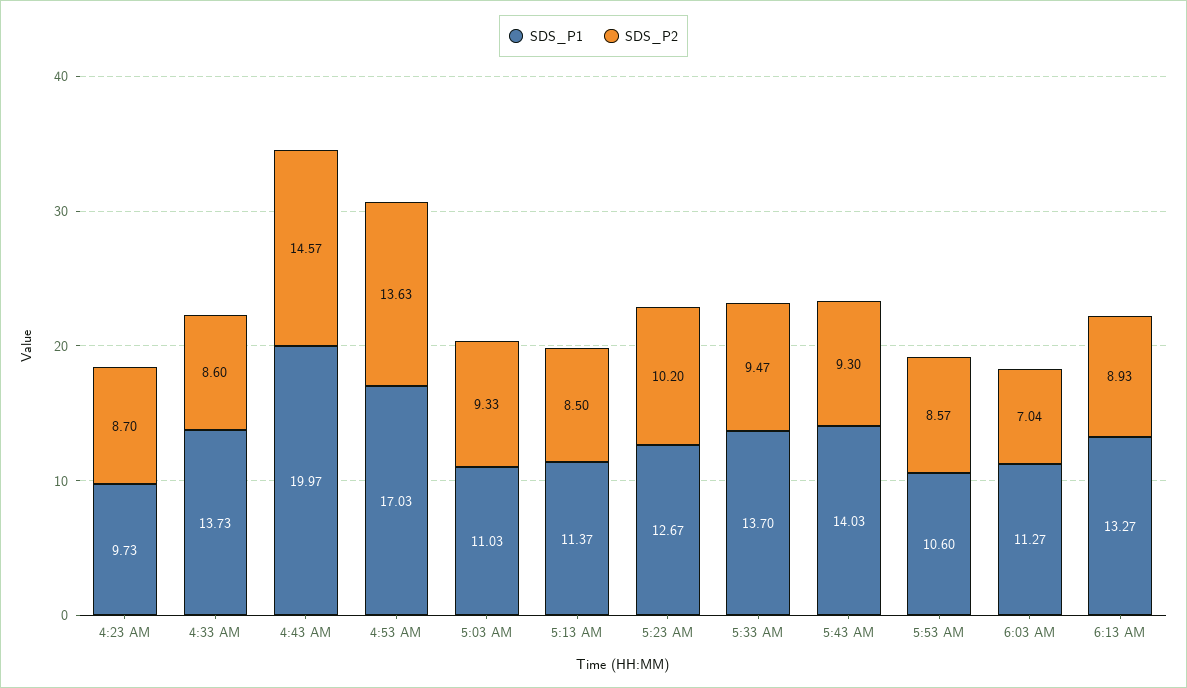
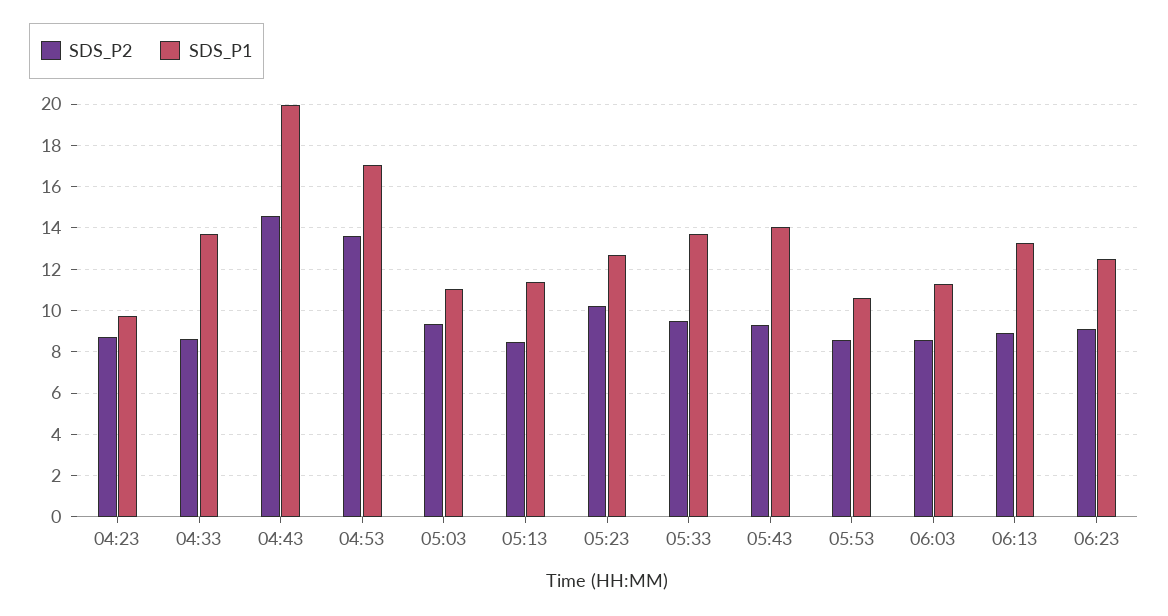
SDS_P2, 6:03 AM: 7.04 -> 8.5
SDS_P2, 06:23: none -> 9
SDS_P1, 06:23: none -> 12.5

